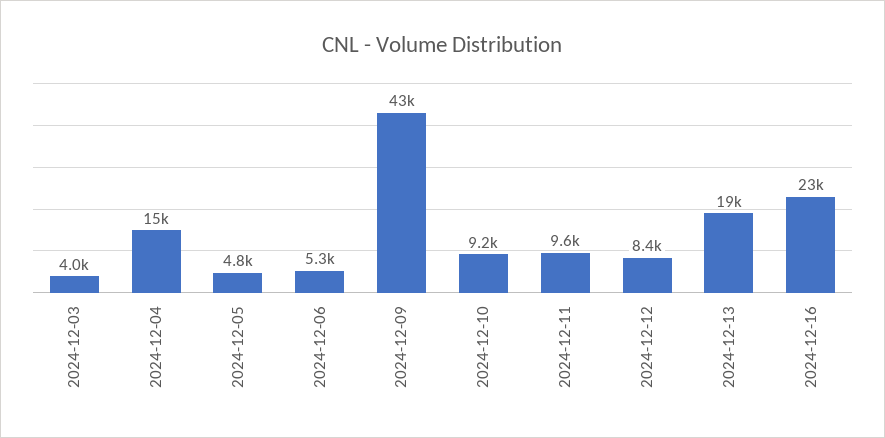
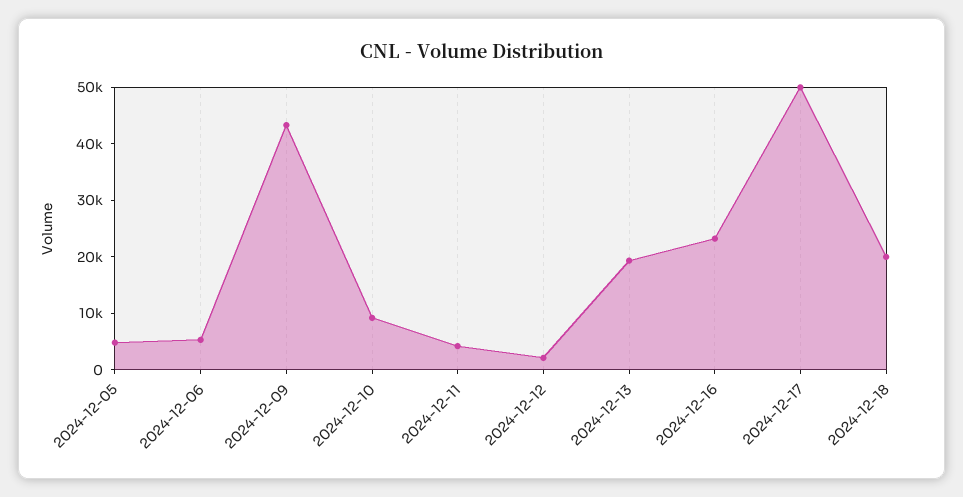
2024-12-03: 4000 -> none
2024-12-04: 15000 -> none
2024-12-11: 9600 -> 4000
2024-12-12: 8400 -> 2000
2024-12-17: none -> 50000
2024-12-18: none -> 20000

